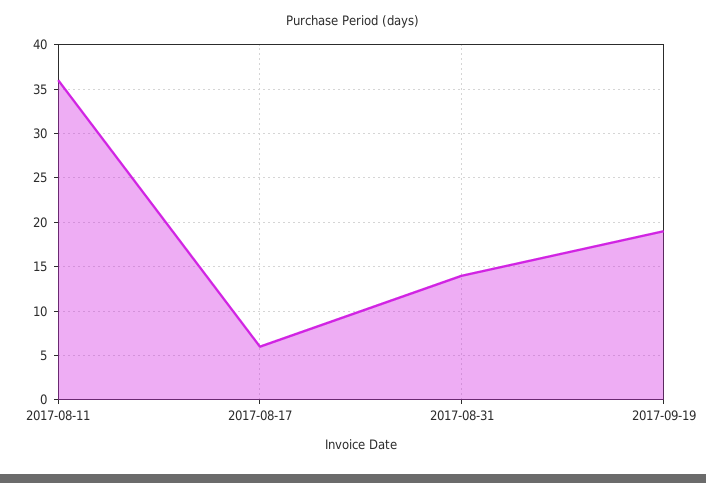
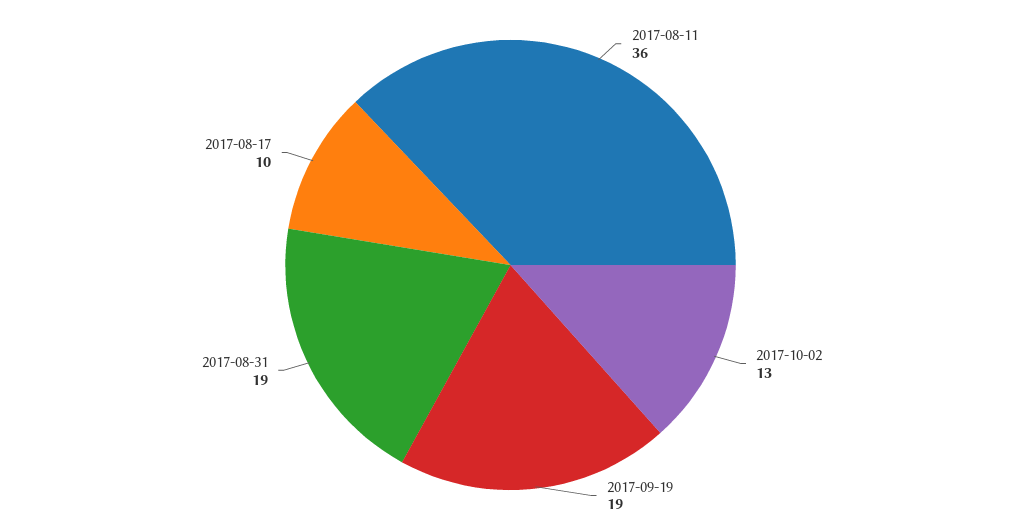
2017-08-17: 6 -> 10
2017-08-31: 14 -> 19
2017-10-02: none -> 13

